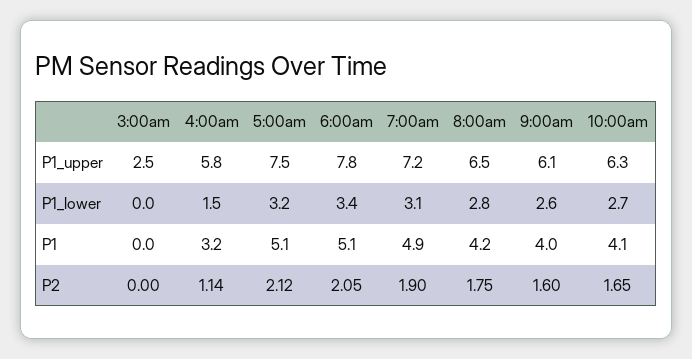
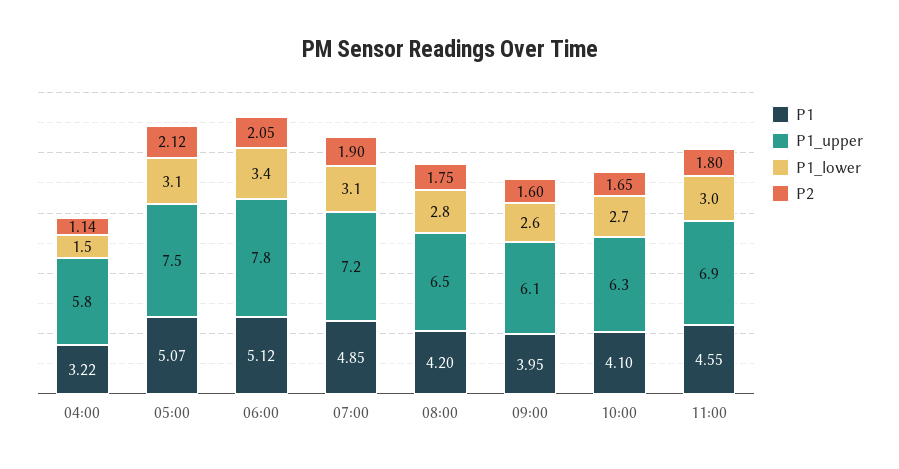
P1_upper, 3:00am: 2.5 -> none
P1_lower, 3:00am: 0 -> none
P1_lower, 5:00am: 3.2 -> 3.1
P1, 3:00am: 0 -> none
P2, 3:00am: 0 -> none
P1, 11:00: none -> 4.55
P1_upper, 11:00: none -> 6.9
P1_lower, 11:00: none -> 3
P2, 11:00: none -> 1.8

